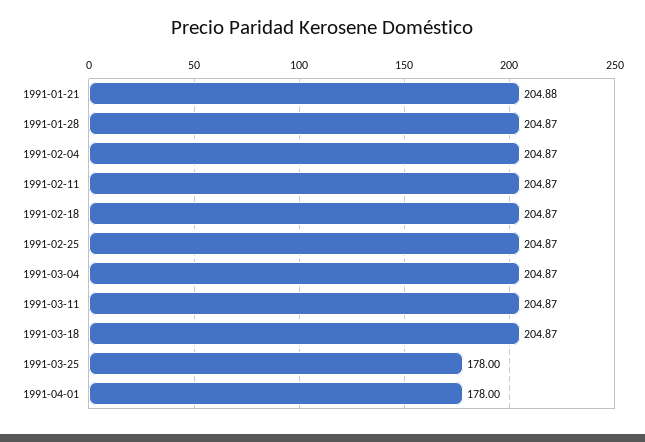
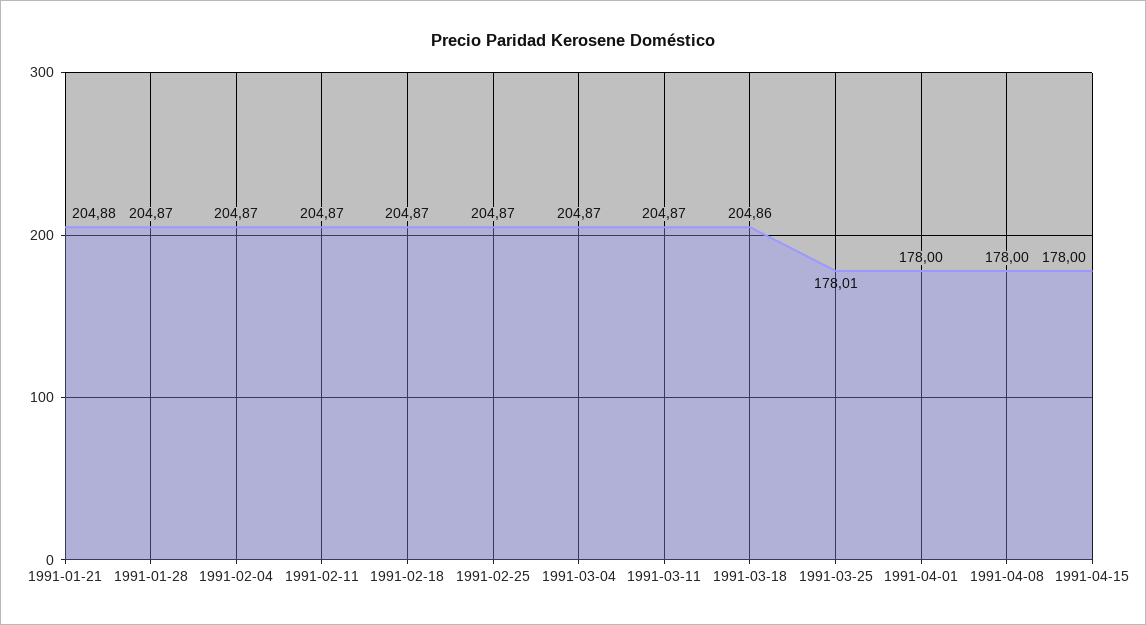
1991-03-18: 204.87 -> 204.86
1991-03-25: 178 -> 178.01
1991-04-08: none -> 178
1991-04-15: none -> 178

